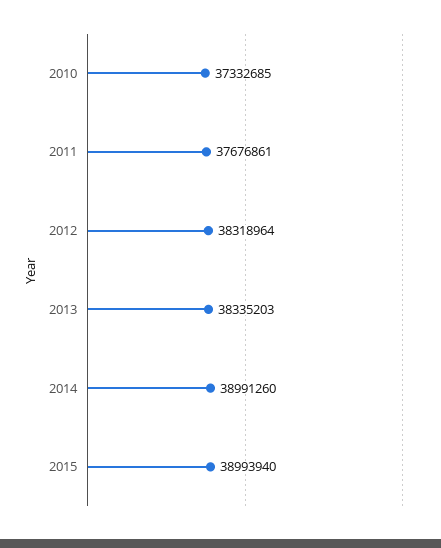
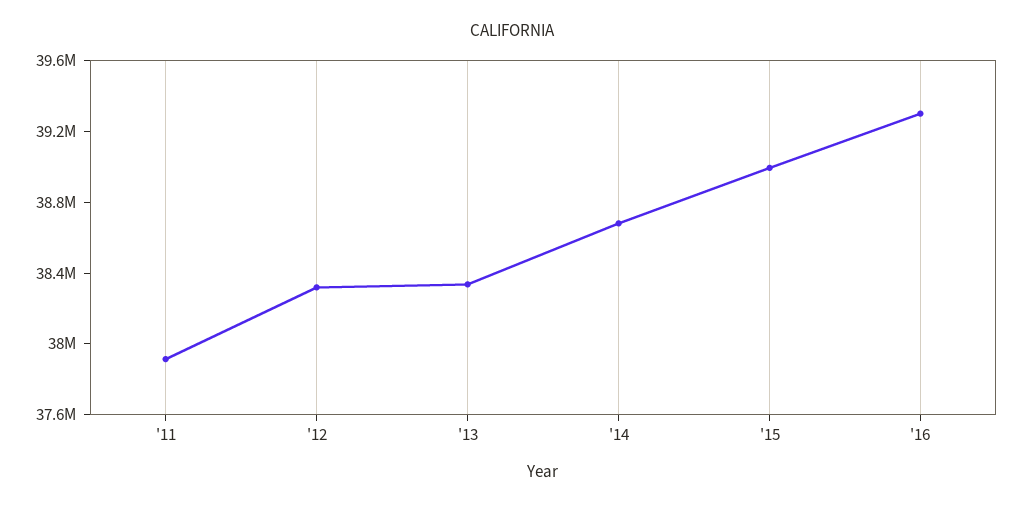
2010: 37332685 -> none
2011: 37676861 -> 37900000
2014: 38991260 -> 38700000
'16: none -> 39300000

